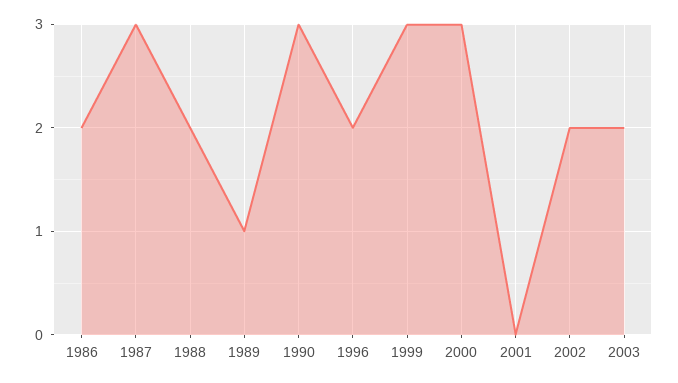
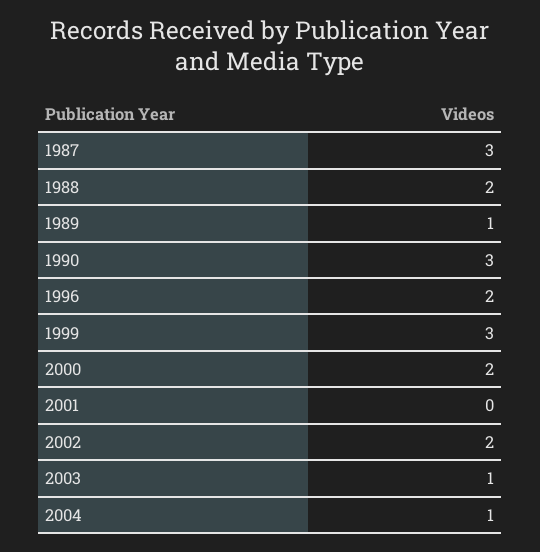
1986: 2 -> none
2000: 3 -> 2
2003: 2 -> 1
2004: none -> 1

